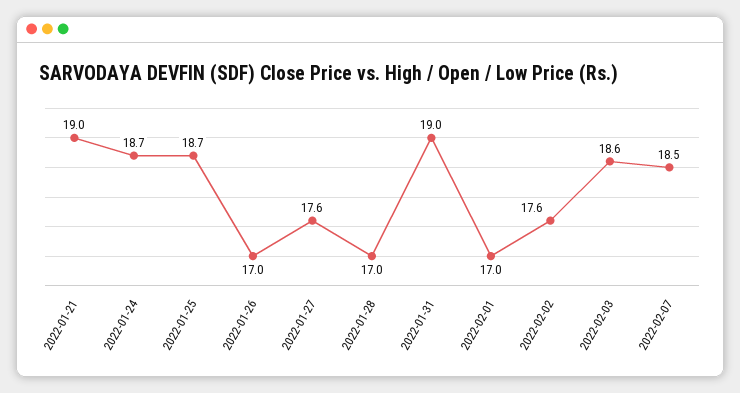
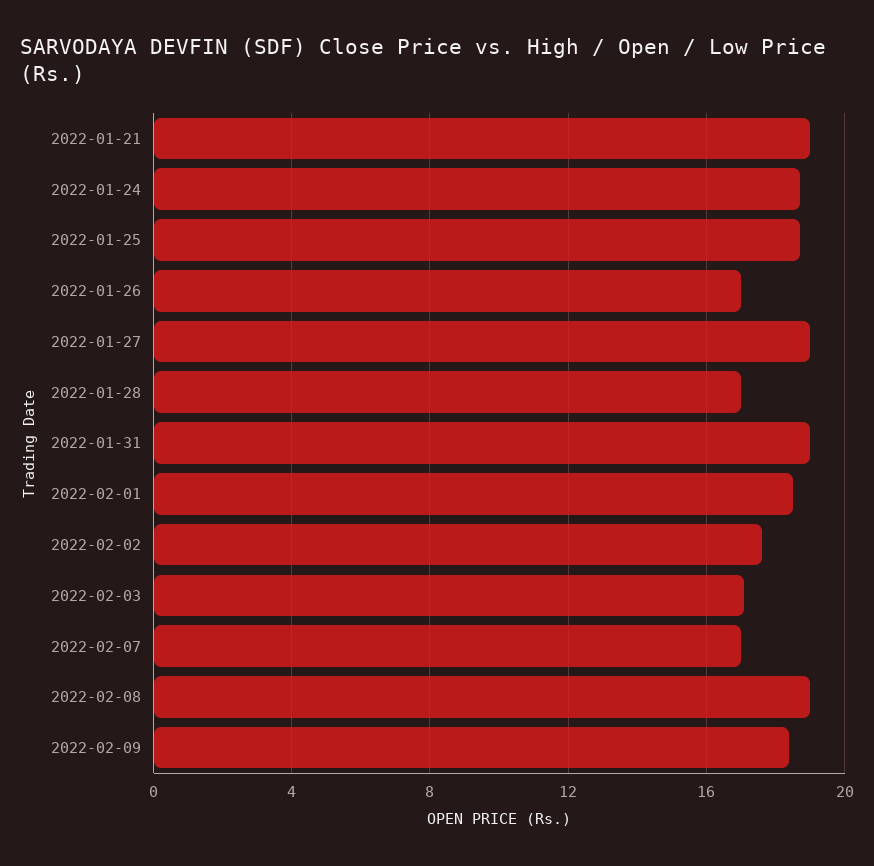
2022-01-27: 17.6 -> 19
2022-02-01: 17 -> 18.5
2022-02-03: 18.6 -> 17
2022-02-07: 18.5 -> 17
2022-02-08: none -> 19
2022-02-09: none -> 18.5

